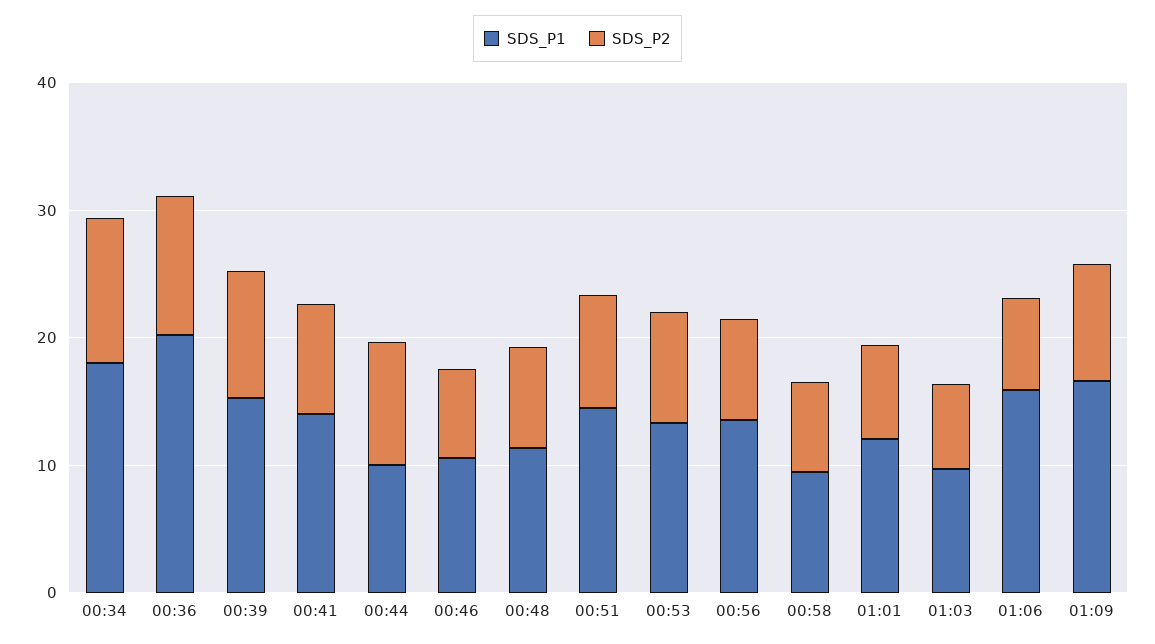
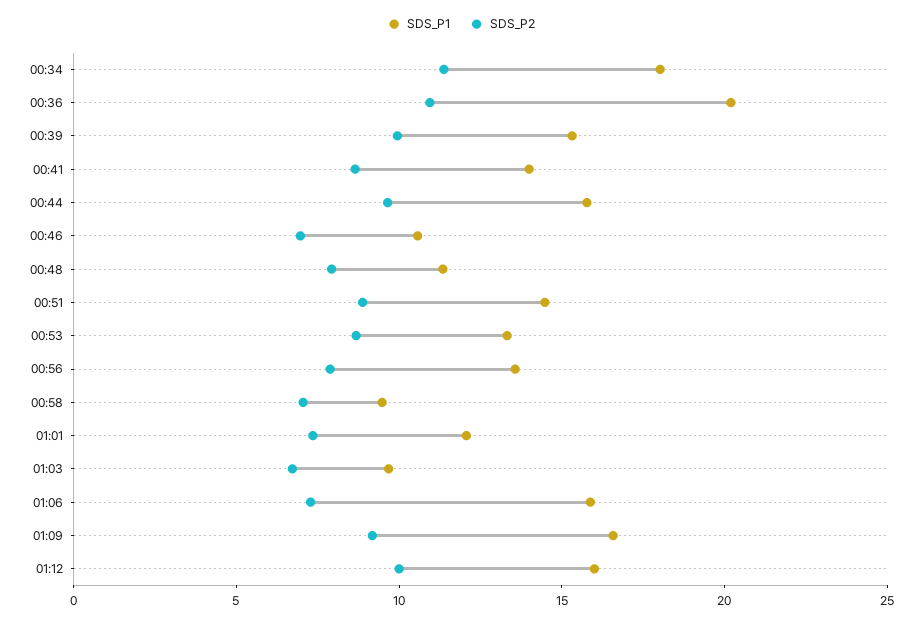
SDS_P1, 00:44: 10 -> 16
SDS_P1, 01:12: none -> 16
SDS_P2, 01:12: none -> 10

